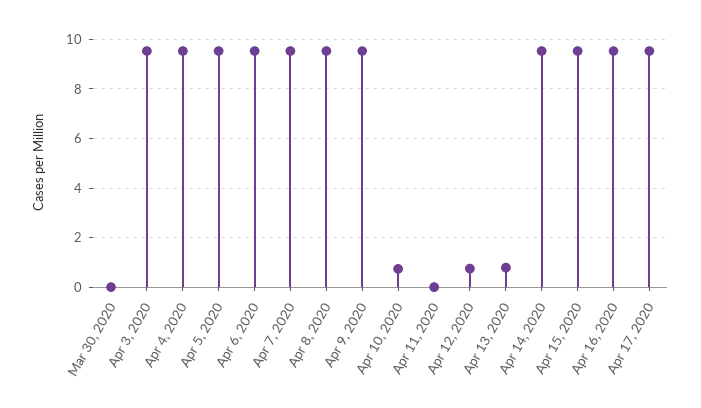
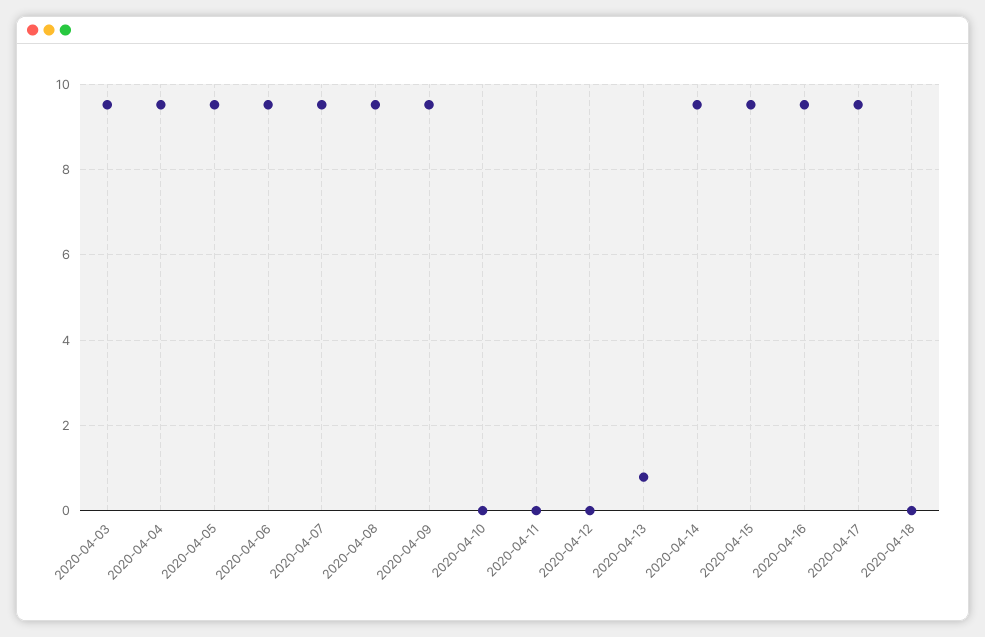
Mar 30, 2020: 0 -> none
Apr 10, 2020: 0.75 -> 0
Apr 12, 2020: 0.75 -> 0
2020-04-18: none -> 0

